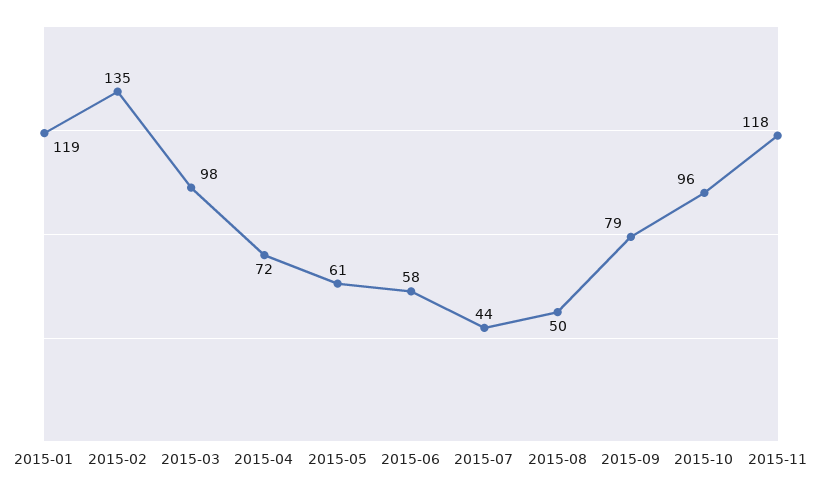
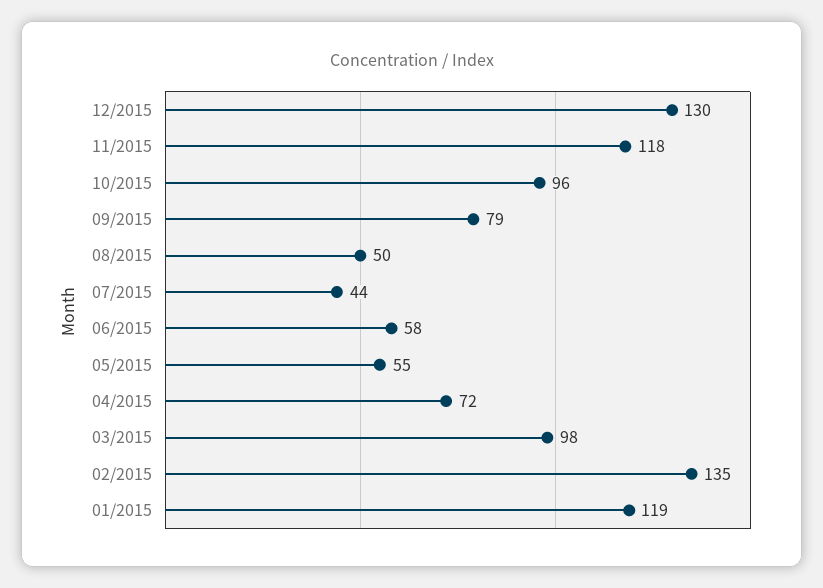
2015-05: 61 -> 55
12/2015: none -> 130

